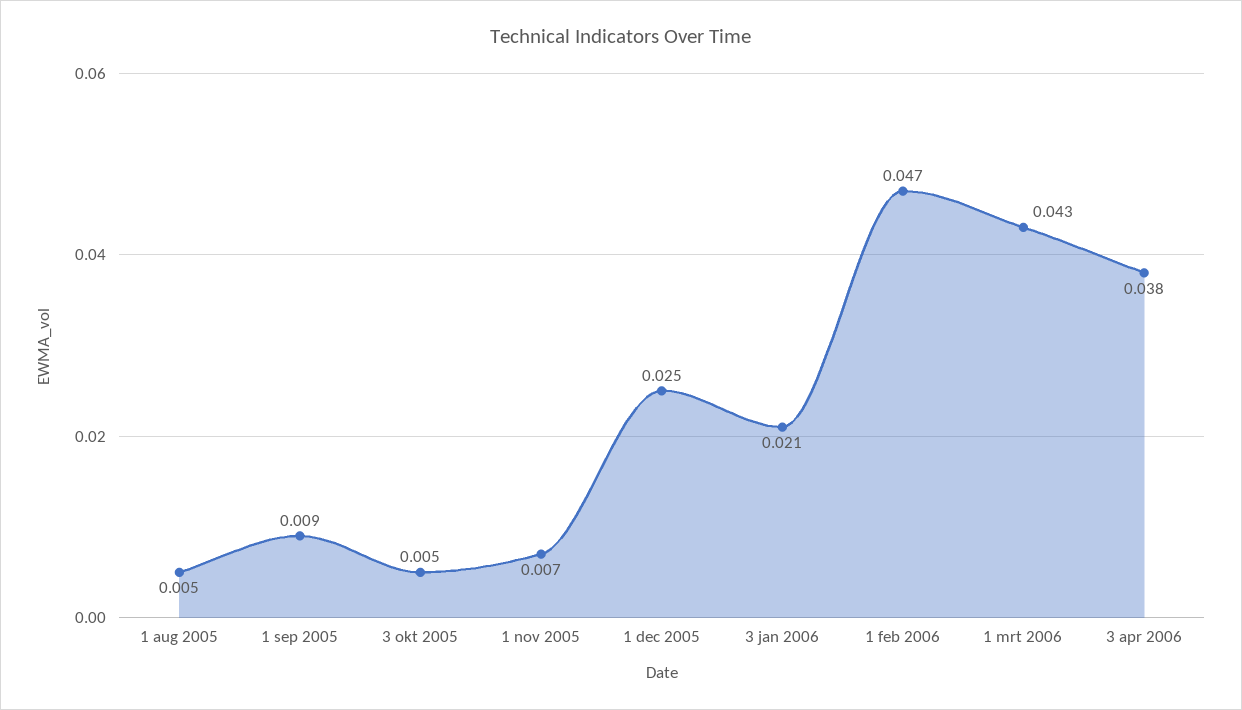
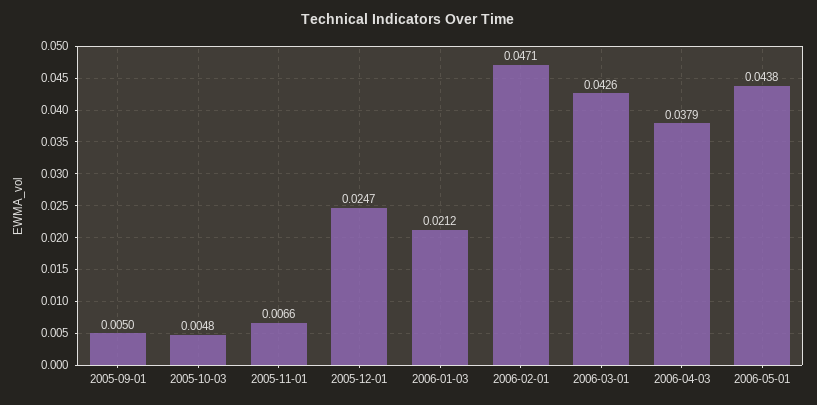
1 aug 2005: 0.005 -> none
1 sep 2005: 0.009 -> 0.005
2006-05-01: none -> 0.0438

